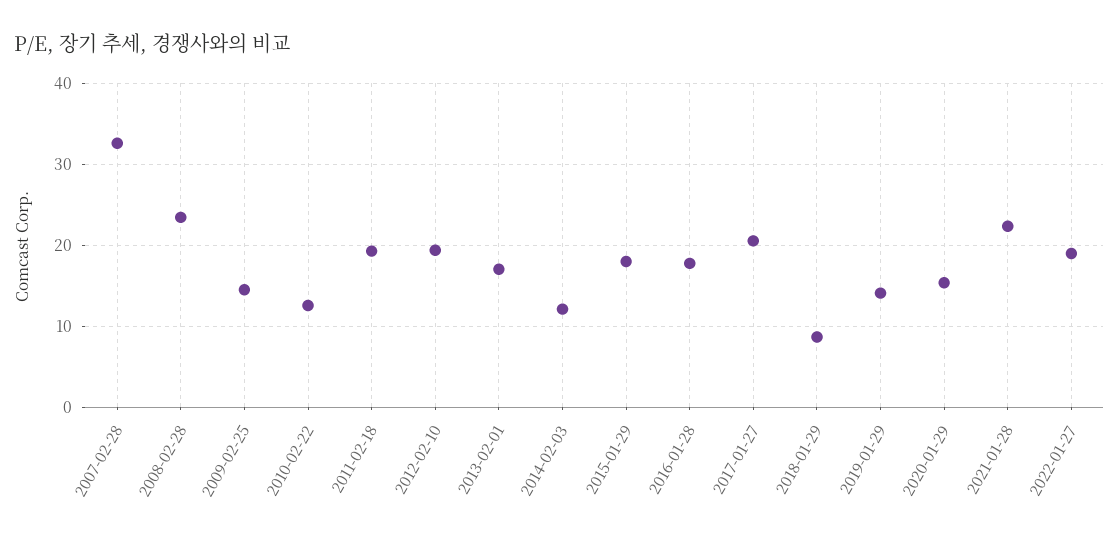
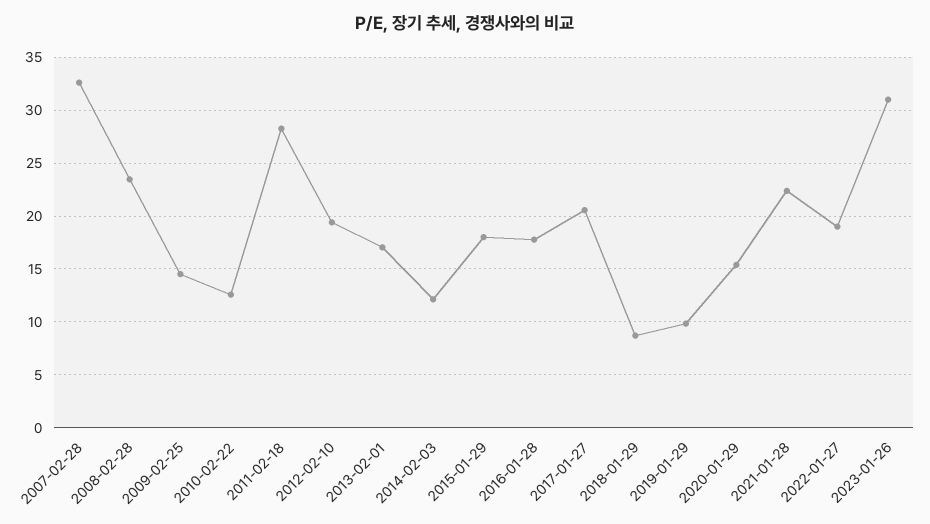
2011-02-18: 19 -> 28
2019-01-29: 14 -> 10
2023-01-26: none -> 31

